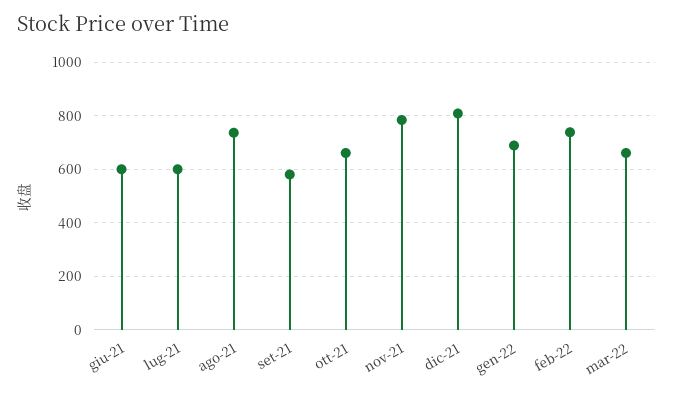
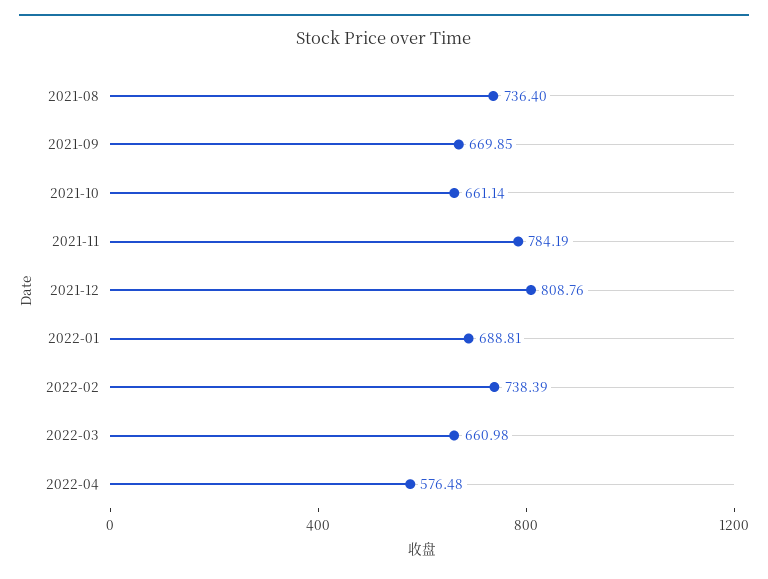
giu-21: 600 -> none
lug-21: 600 -> none
set-21: 575 -> 669.85
2022-04: none -> 576.48

